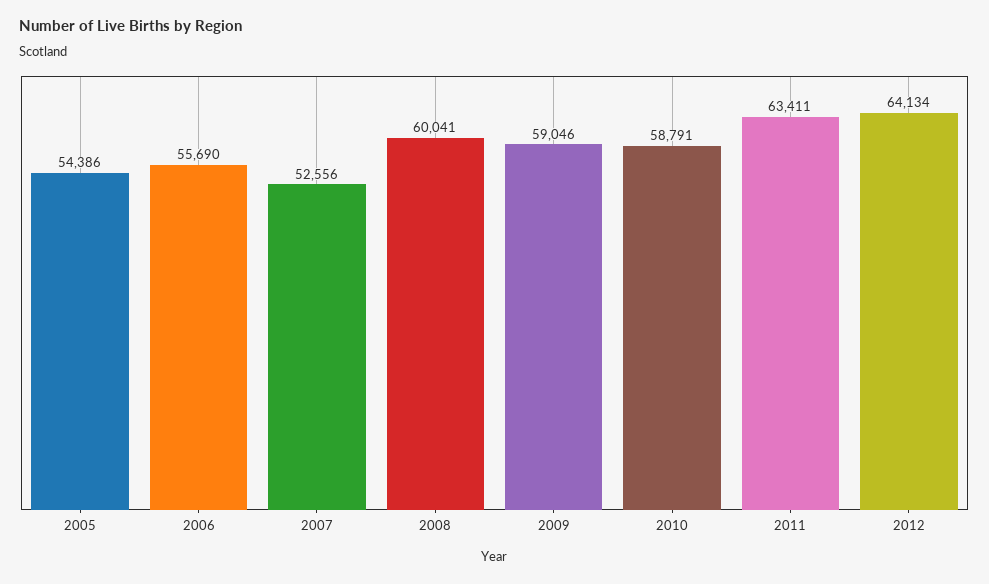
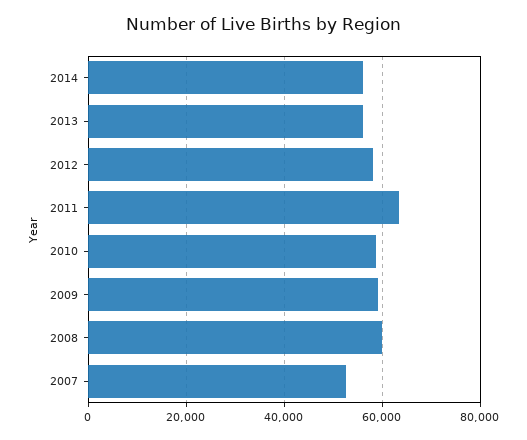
2005: 54386 -> none
2006: 55690 -> none
2012: 64134 -> 58000
2014: none -> 56000
2013: none -> 56000

